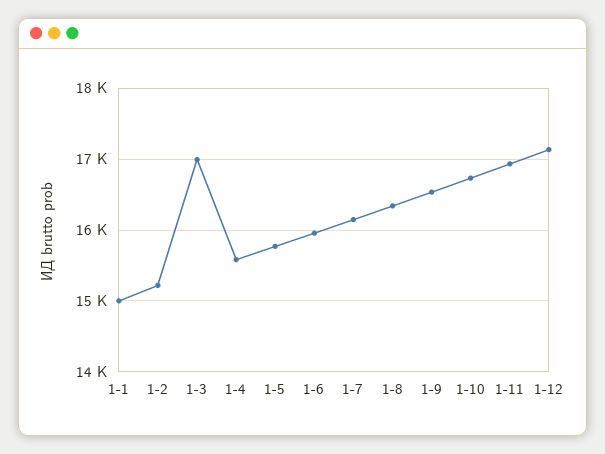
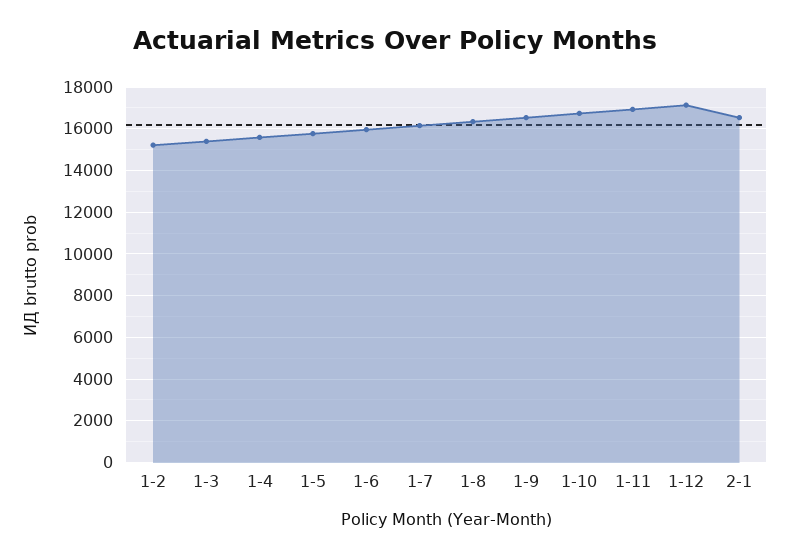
1-1: 15000 -> none
1-3: 17000 -> 15500
2-1: none -> 16500

